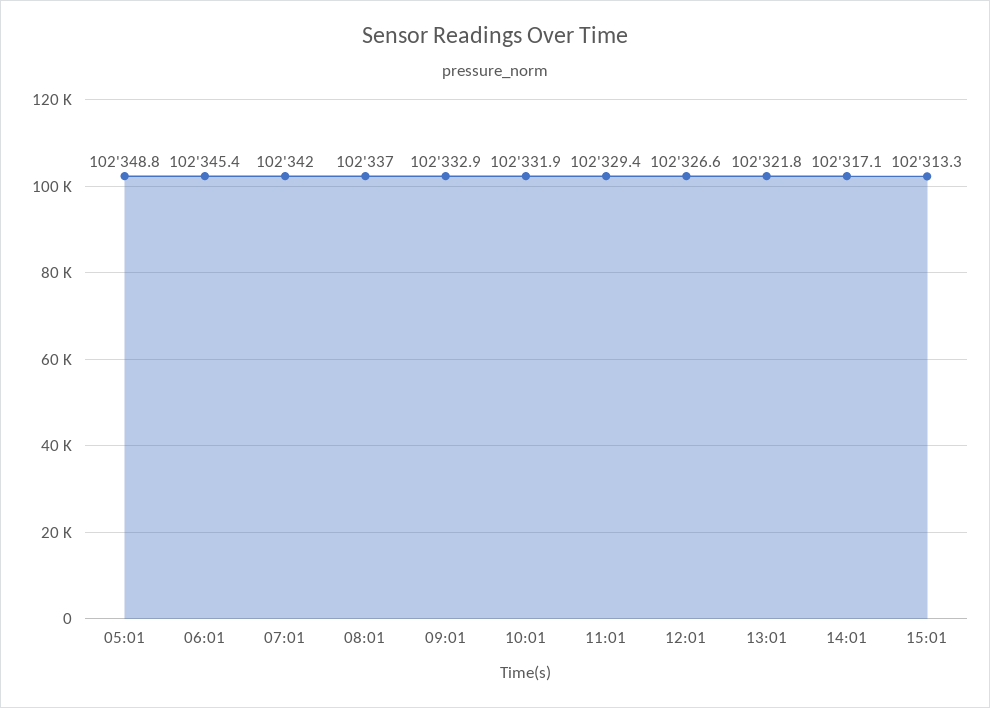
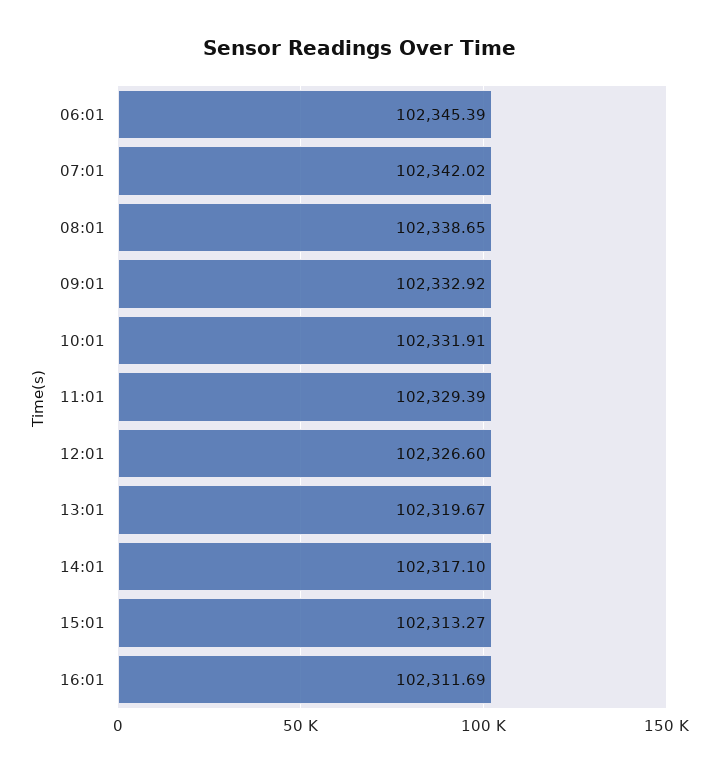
05:01: 102348.8 -> none
08:01: 102337 -> 102338.65
13:01: 102321.8 -> 102319.67
16:01: none -> 102311.69

